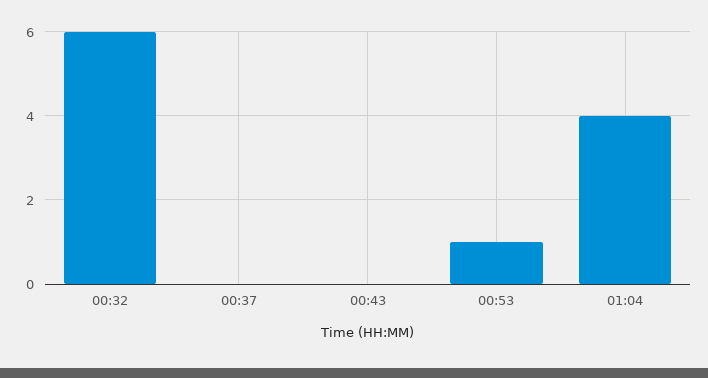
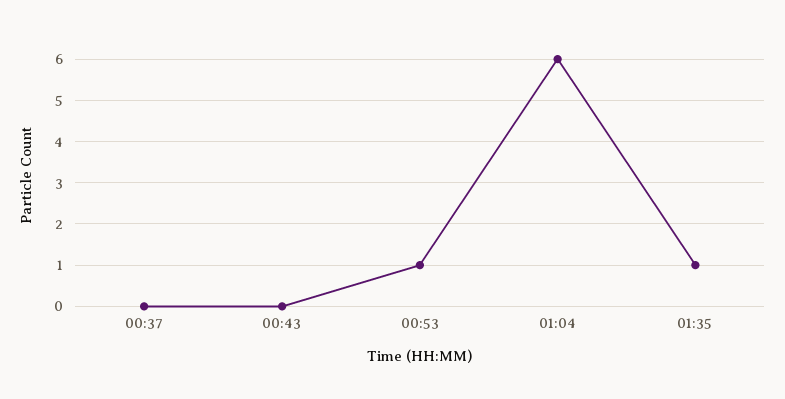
00:32: 6 -> none
01:04: 4 -> 6
01:35: none -> 1

